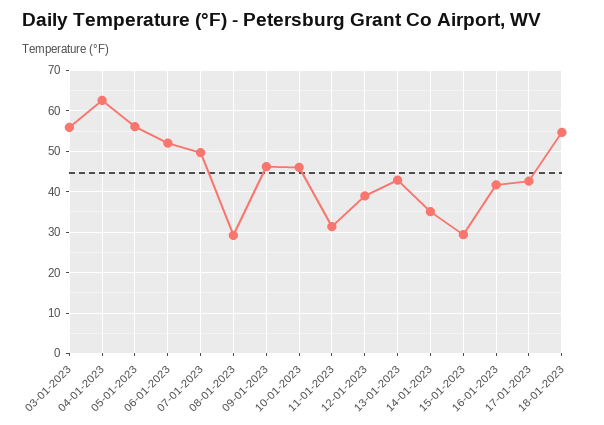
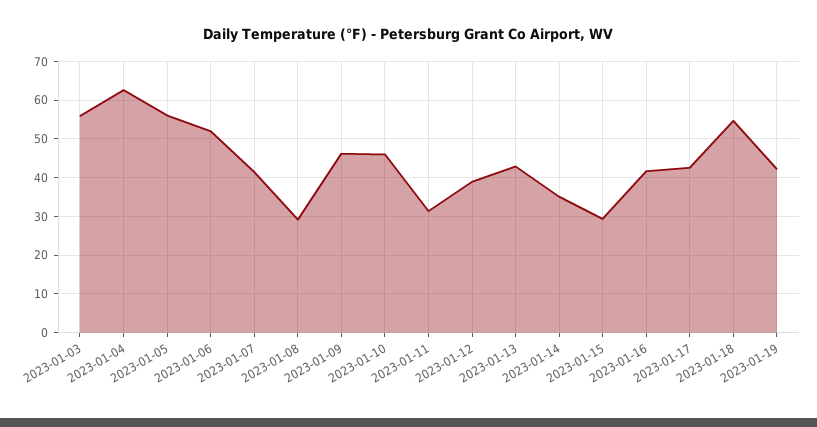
07-01-2023: 50 -> 42
2023-01-19: none -> 42

